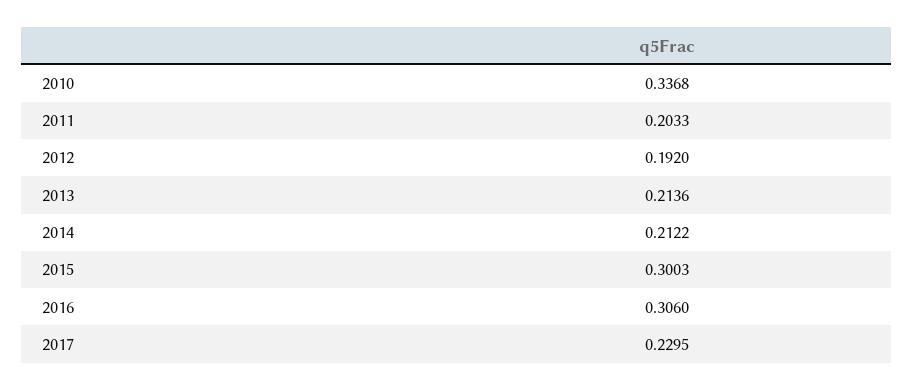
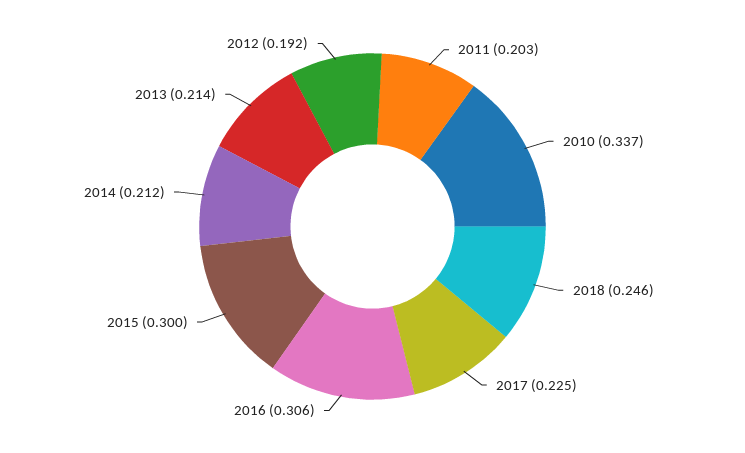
2017: 0.2295 -> 0.225
2018: none -> 0.246

